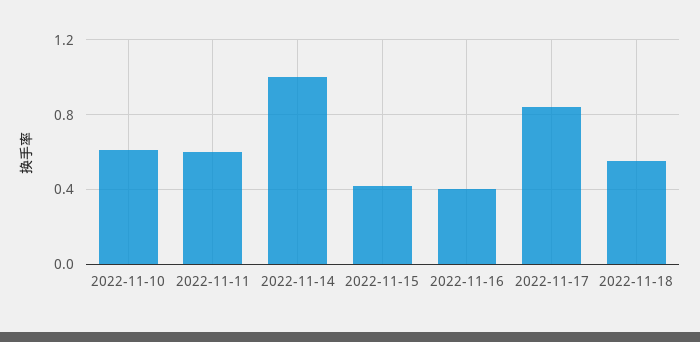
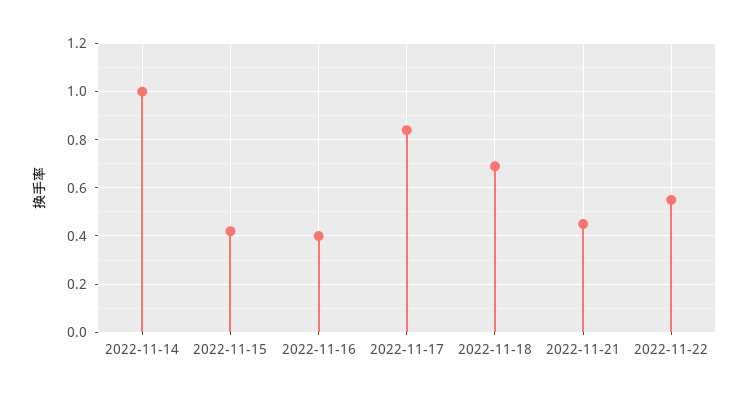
2022-11-10: 0.6 -> none
2022-11-11: 0.6 -> none
2022-11-18: 0.55 -> 0.7
2022-11-21: none -> 0.45
2022-11-22: none -> 0.55

